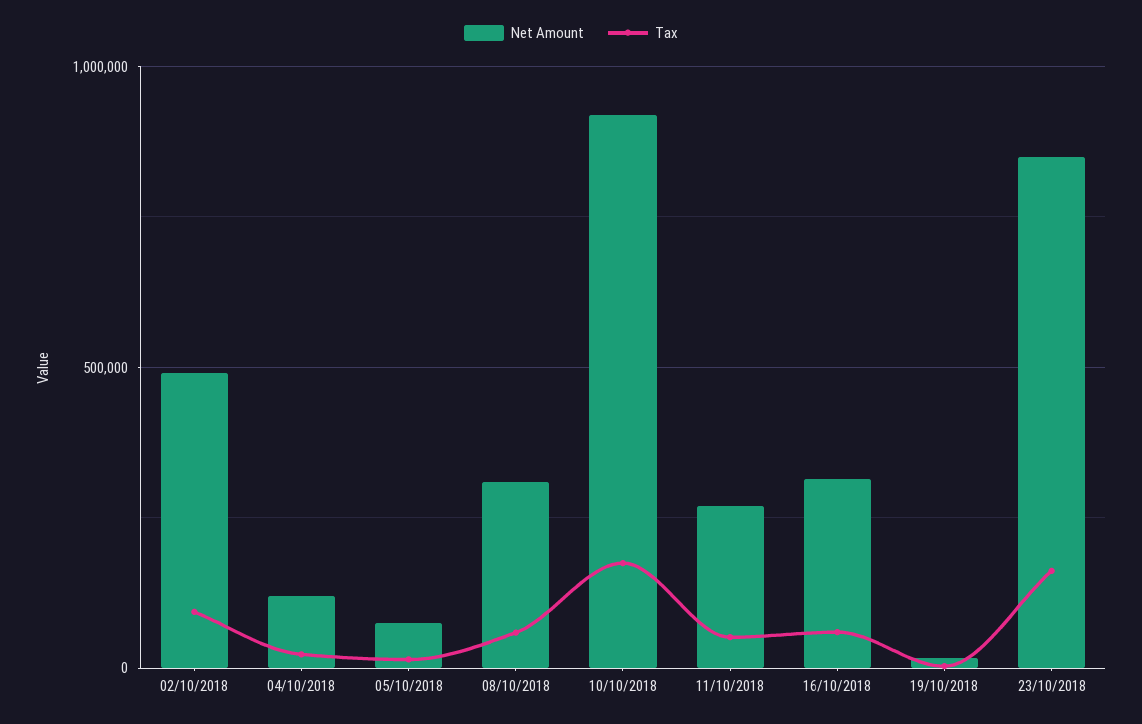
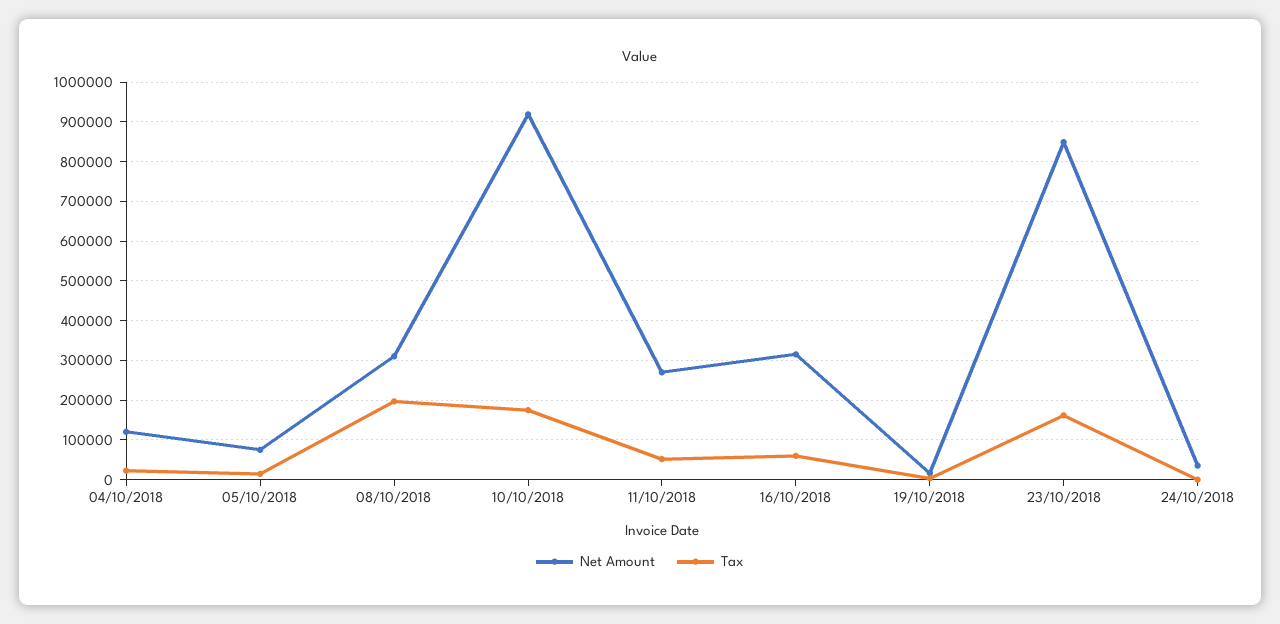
Net Amount, 02/10/2018: 500000 -> none
Tax, 02/10/2018: 100000 -> none
Tax, 08/10/2018: 50000 -> 200000
Net Amount, 24/10/2018: none -> 40000
Tax, 24/10/2018: none -> 0

